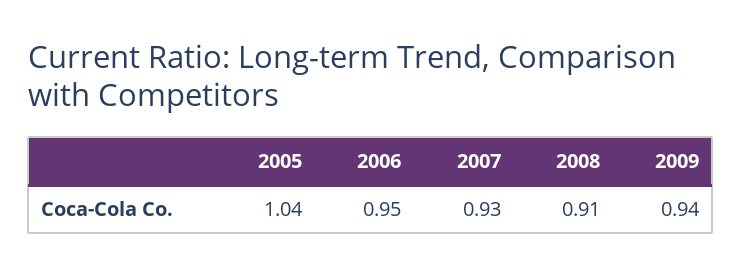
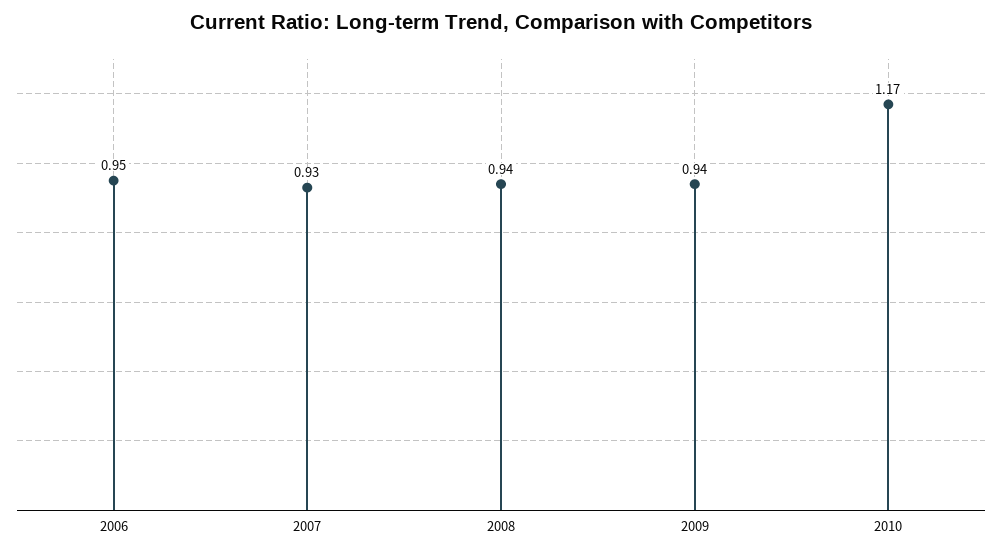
2005: 1.04 -> none
2008: 0.91 -> 0.94
2010: none -> 1.17

